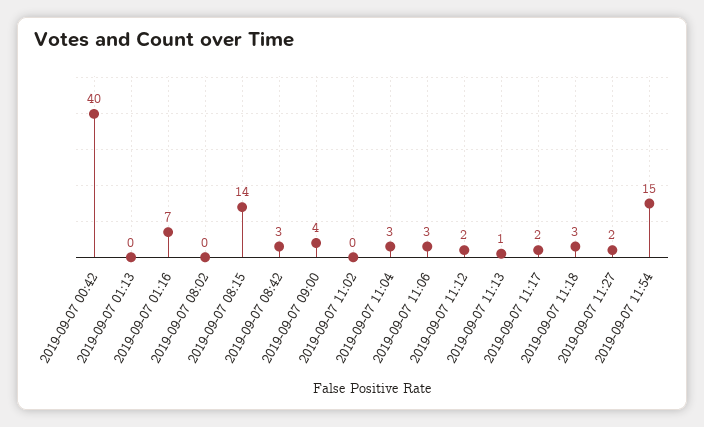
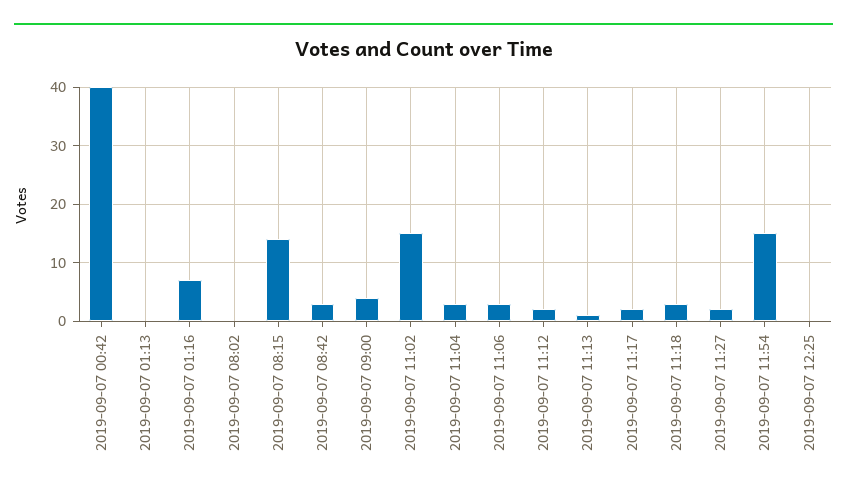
2019-09-07 11:02: 0 -> 15
2019-09-07 12:25: none -> 0

